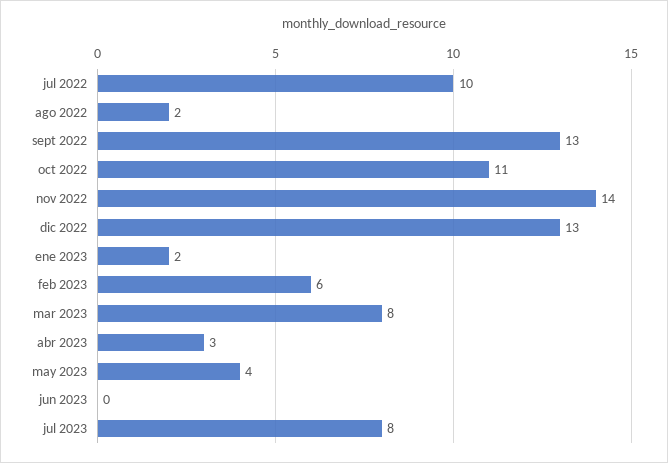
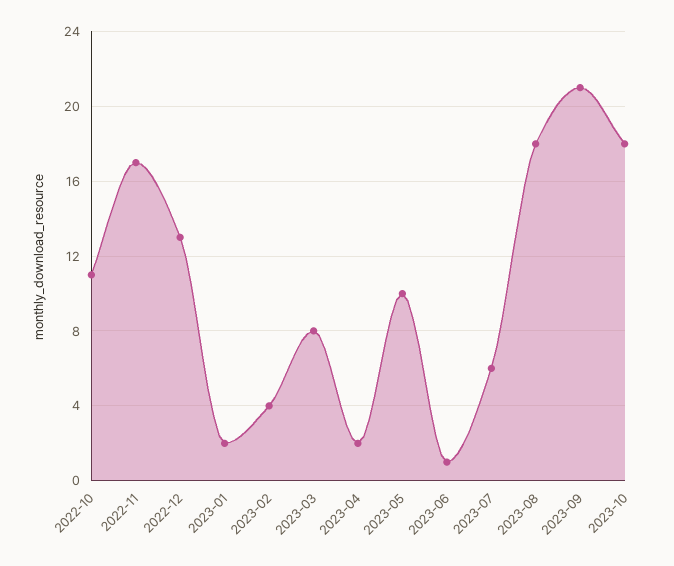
jul 2022: 10 -> none
ago 2022: 2 -> none
sept 2022: 13 -> none
nov 2022: 14 -> 17
feb 2023: 6 -> 4
abr 2023: 3 -> 2
may 2023: 4 -> 10
jun 2023: 0 -> 1
jul 2023: 8 -> 6
2023-08: none -> 18
2023-09: none -> 21
2023-10: none -> 18

